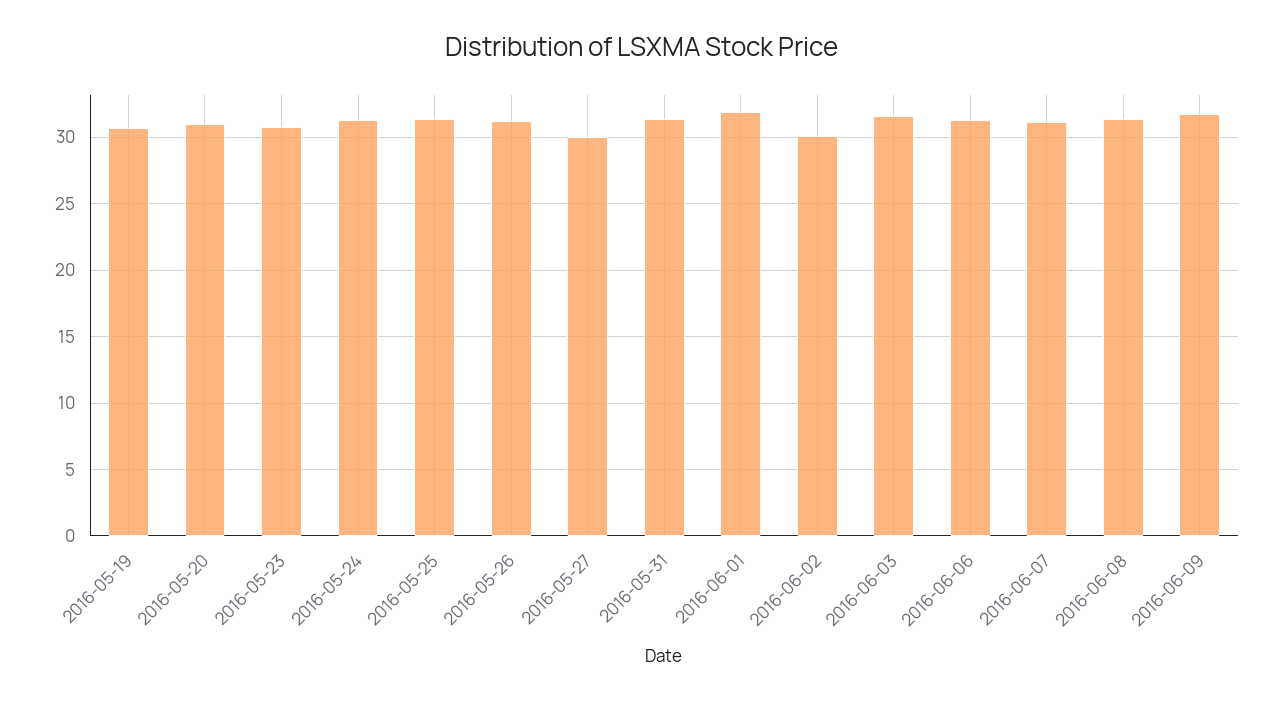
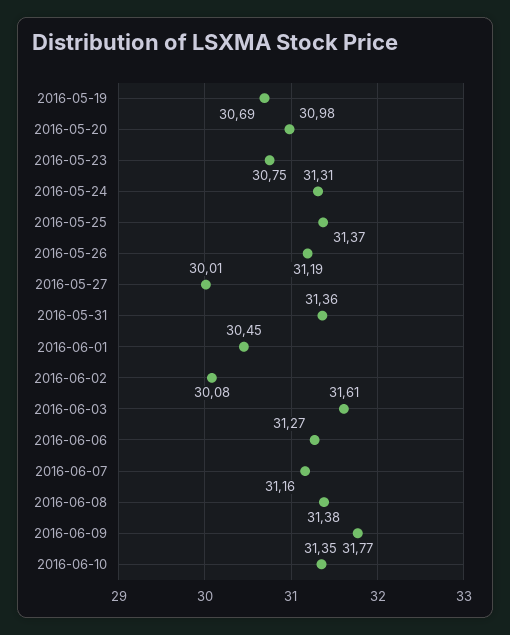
2016-06-01: 32 -> 30.45
2016-06-10: none -> 31.35

